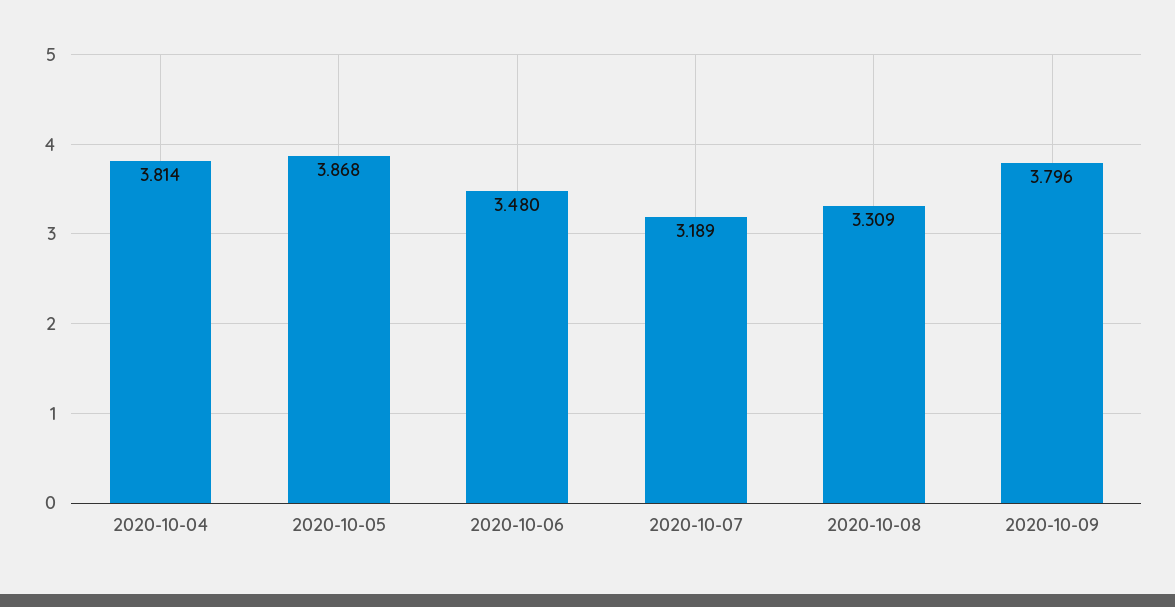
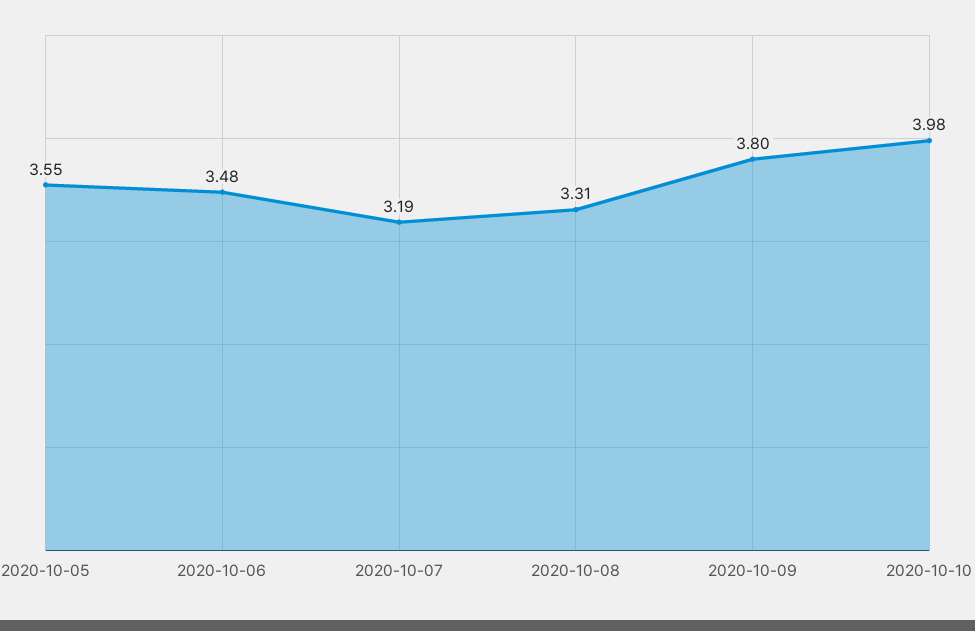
2020-10-04: 3.814 -> none
2020-10-05: 3.868 -> 3.55
2020-10-10: none -> 3.98

